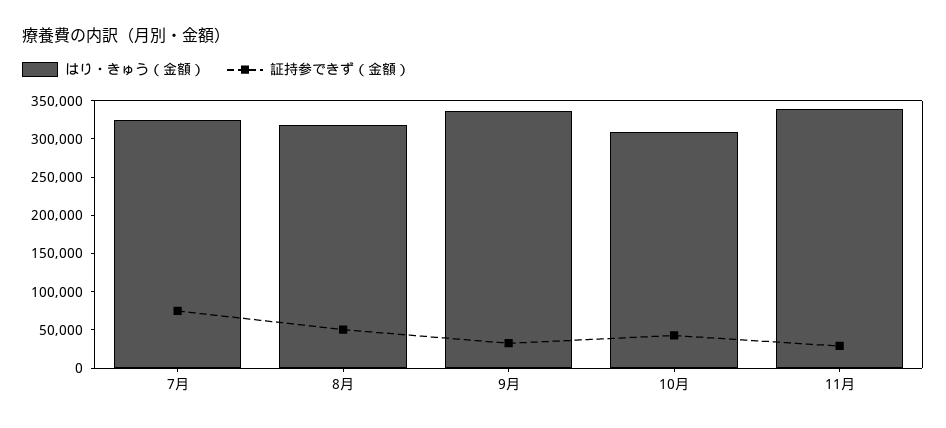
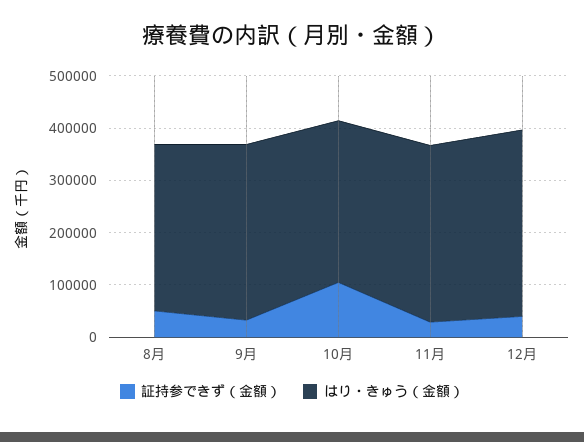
はり・きゅう（金額）, 7月: 325000 -> none
証持参できず（金額）, 7月: 75000 -> none
証持参できず（金額）, 10月: 50000 -> 100000
証持参できず（金額）, 12月: none -> 40000
はり・きゅう（金額）, 12月: none -> 360000

